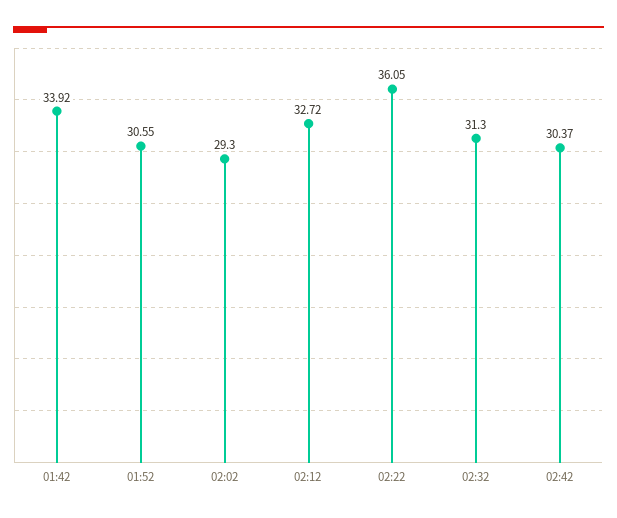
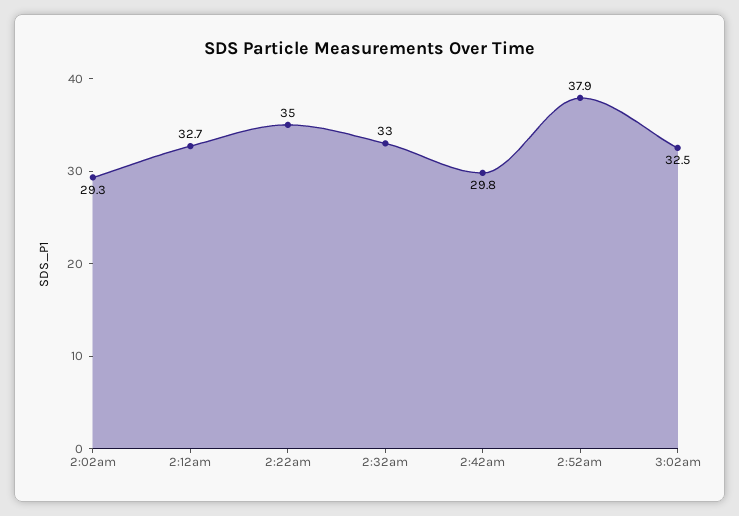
01:42: 33.92 -> none
01:52: 30.55 -> none
02:22: 36.05 -> 35
02:32: 31.3 -> 33
02:42: 30.37 -> 29.8
2:52am: none -> 37.9
3:02am: none -> 32.5

